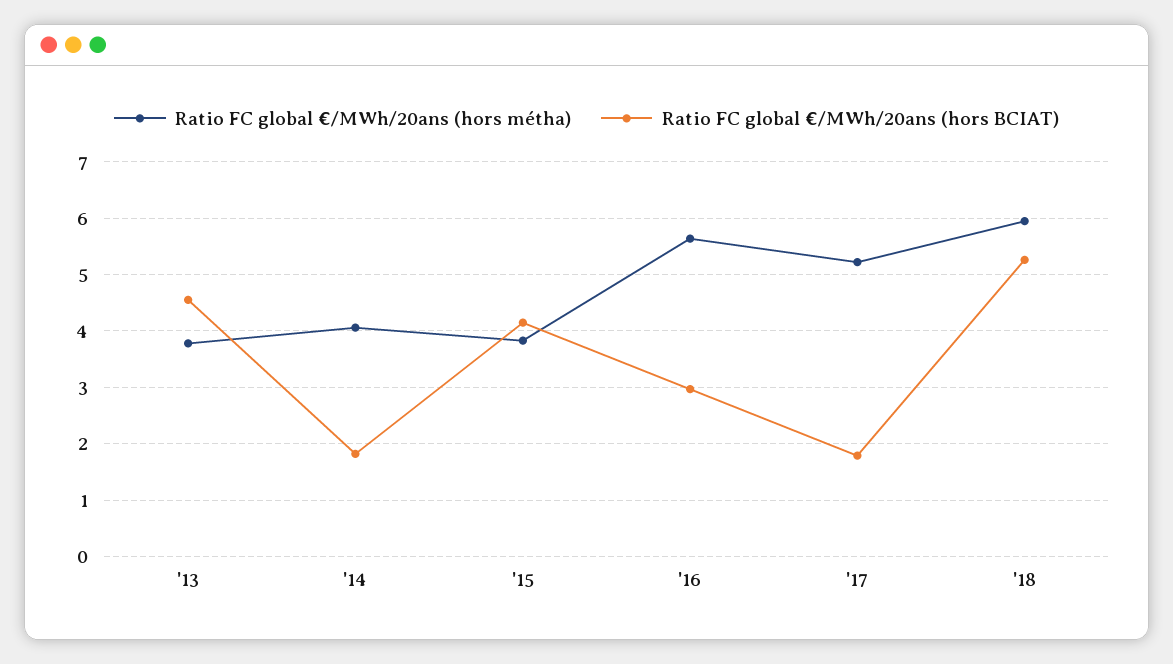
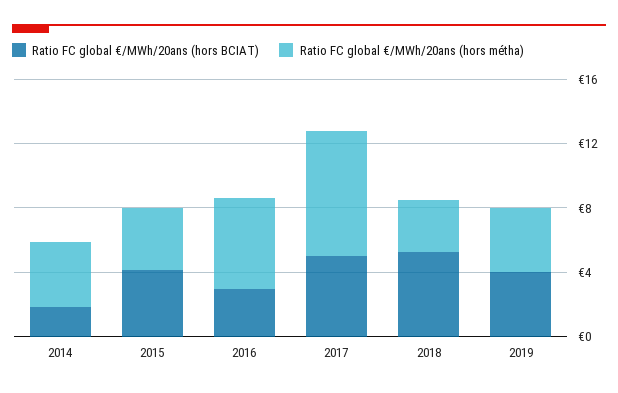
Ratio FC global €/MWh/20ans (hors métha), '13: 3.8 -> none
Ratio FC global €/MWh/20ans (hors BCIAT), '13: 4.6 -> none
Ratio FC global €/MWh/20ans (hors métha), '17: 5.2 -> 8
Ratio FC global €/MWh/20ans (hors BCIAT), '17: 1.8 -> 5
Ratio FC global €/MWh/20ans (hors métha), '18: 6 -> 3
Ratio FC global €/MWh/20ans (hors BCIAT), 2019: none -> 4
Ratio FC global €/MWh/20ans (hors métha), 2019: none -> 4

